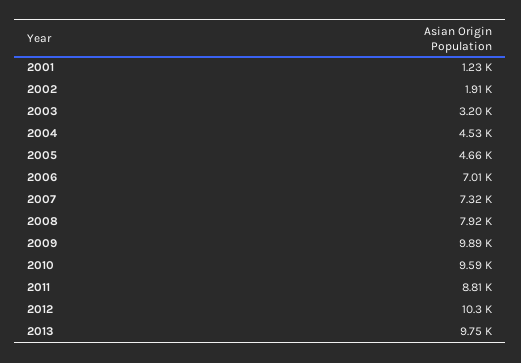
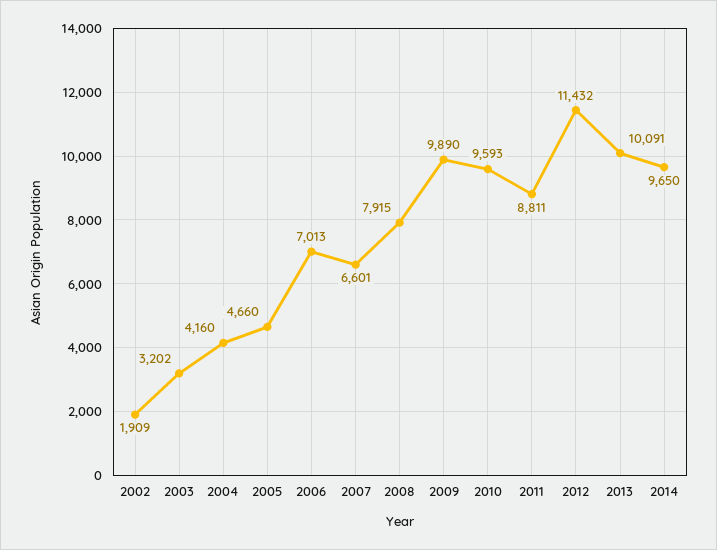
2001: 1230 -> none
2004: 4530 -> 4160
2007: 7320 -> 6601
2012: 10300 -> 11432
2013: 9750 -> 10091
2014: none -> 9650

